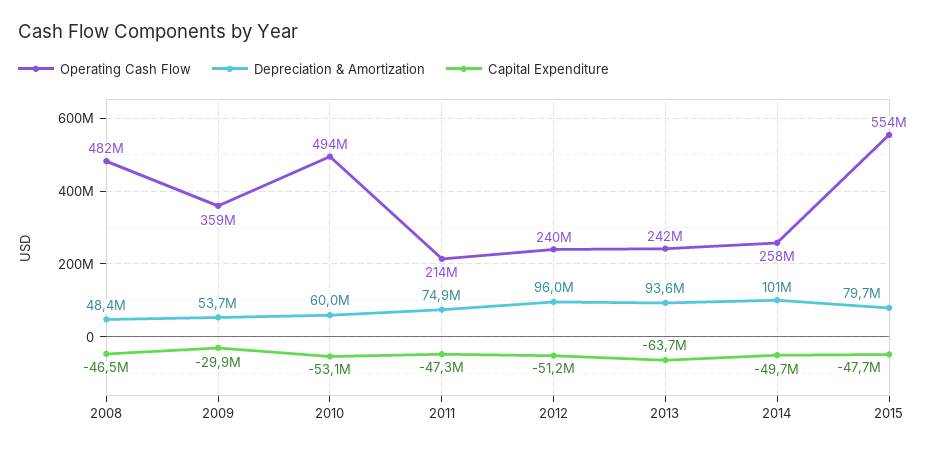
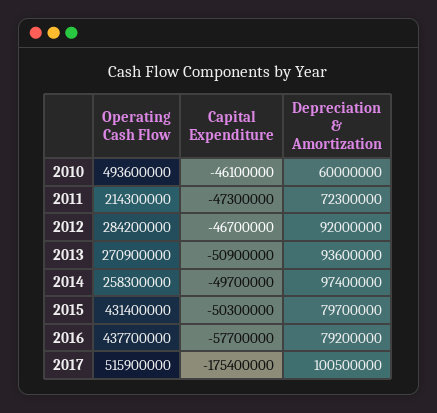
Operating Cash Flow, 2008: 482000000 -> none
Depreciation & Amortization, 2008: 48400000 -> none
Capital Expenditure, 2008: -46500000 -> none
Operating Cash Flow, 2009: 359000000 -> none
Depreciation & Amortization, 2009: 53700000 -> none
Capital Expenditure, 2009: -29900000 -> none
Capital Expenditure, 2010: -53100000 -> -46100000
Depreciation & Amortization, 2011: 74900000 -> 72300000
Operating Cash Flow, 2012: 240000000 -> 284200000
Depreciation & Amortization, 2012: 96000000 -> 92000000
Capital Expenditure, 2012: -51200000 -> -46700000
Operating Cash Flow, 2013: 242000000 -> 270900000
Capital Expenditure, 2013: -63700000 -> -50900000
Depreciation & Amortization, 2014: 101000000 -> 97400000
Operating Cash Flow, 2015: 554000000 -> 431400000
Capital Expenditure, 2015: -47700000 -> -50300000
Operating Cash Flow, 2016: none -> 437700000
Capital Expenditure, 2016: none -> -57700000
Depreciation & Amortization, 2016: none -> 79200000
Operating Cash Flow, 2017: none -> 515900000
Capital Expenditure, 2017: none -> -175400000
Depreciation & Amortization, 2017: none -> 100500000

